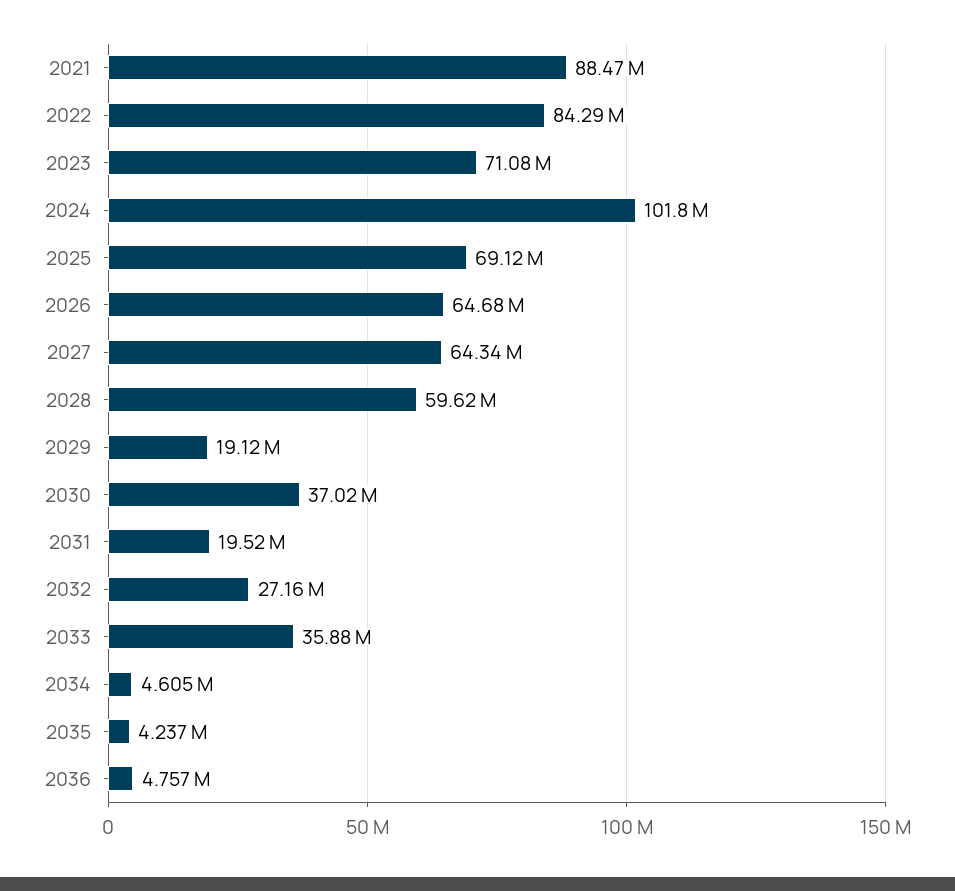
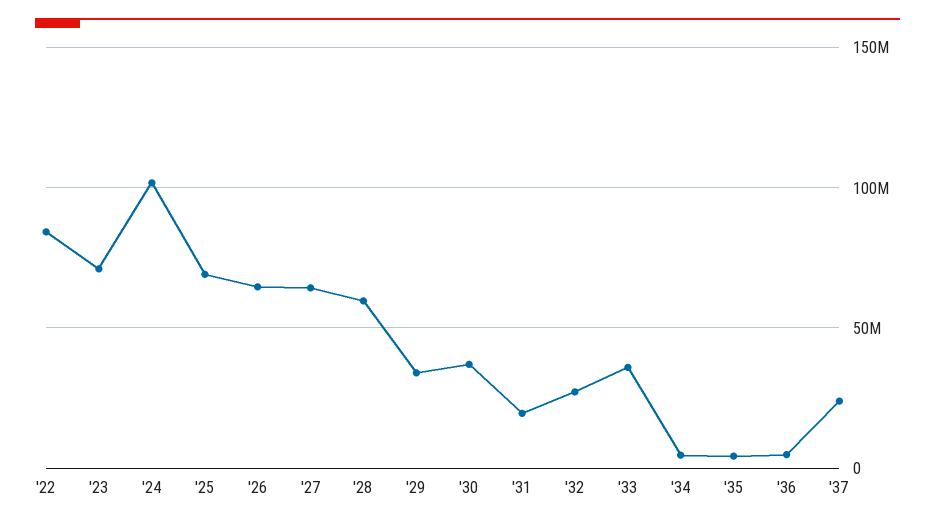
2021: 88470000 -> none
2029: 19120000 -> 35000000
'37: none -> 25000000

